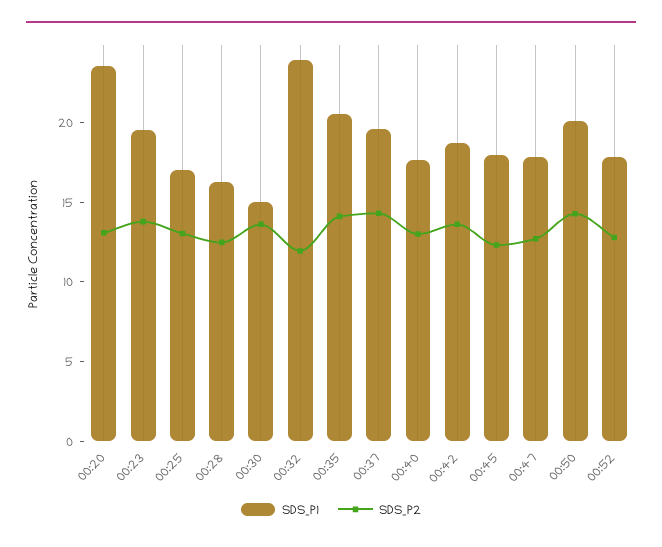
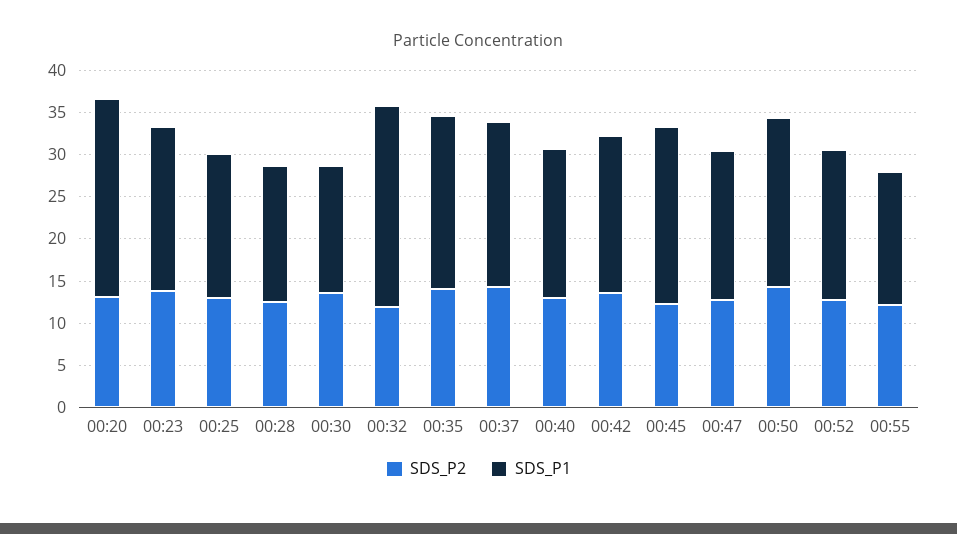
SDS_P1, 00:45: 18 -> 21
SDS_P2, 00:55: none -> 12
SDS_P1, 00:55: none -> 16

